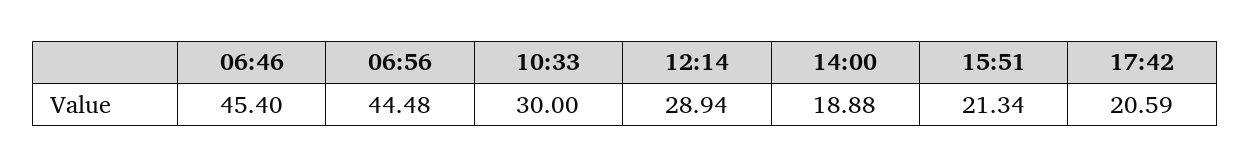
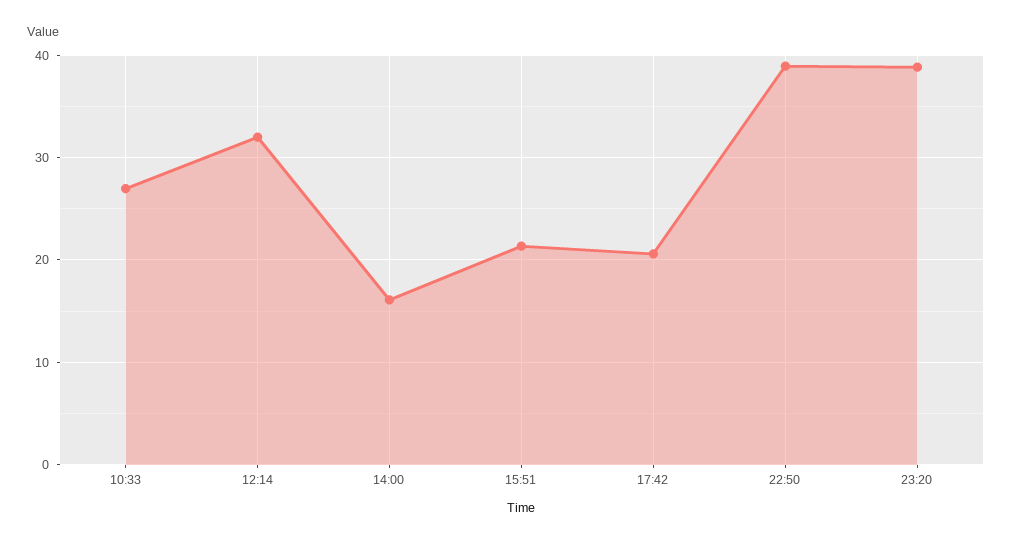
06:46: 45.4 -> none
06:56: 44.48 -> none
10:33: 30 -> 27
12:14: 28.94 -> 32
14:00: 18.88 -> 16
22:50: none -> 39
23:20: none -> 39

